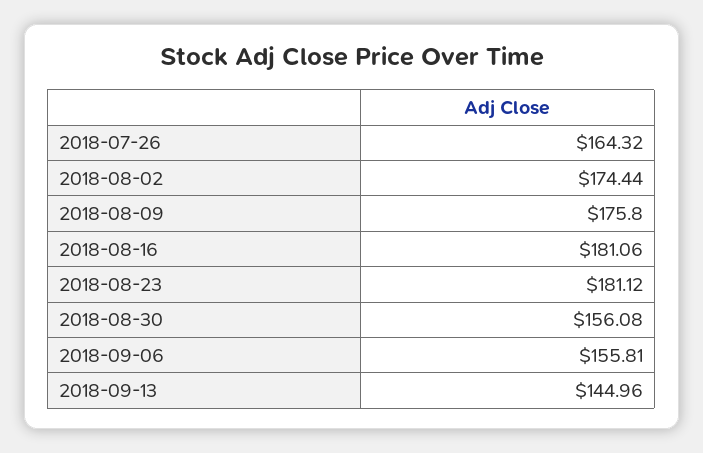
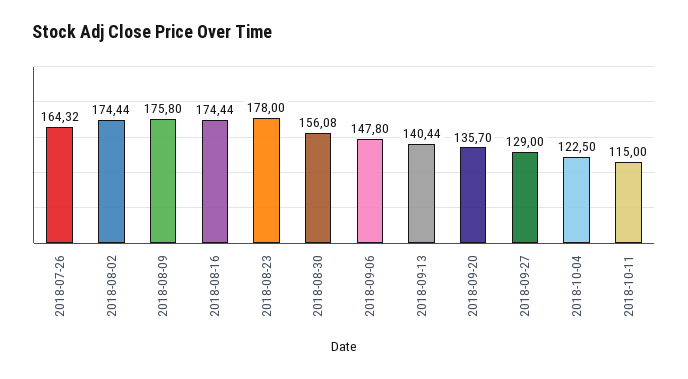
2018-08-16: 181.06 -> 174.44
2018-08-23: 181.12 -> 178
2018-09-06: 155.81 -> 147.8
2018-09-13: 144.96 -> 140.44
2018-09-20: none -> 135.7
2018-09-27: none -> 129
2018-10-04: none -> 122.5
2018-10-11: none -> 115

